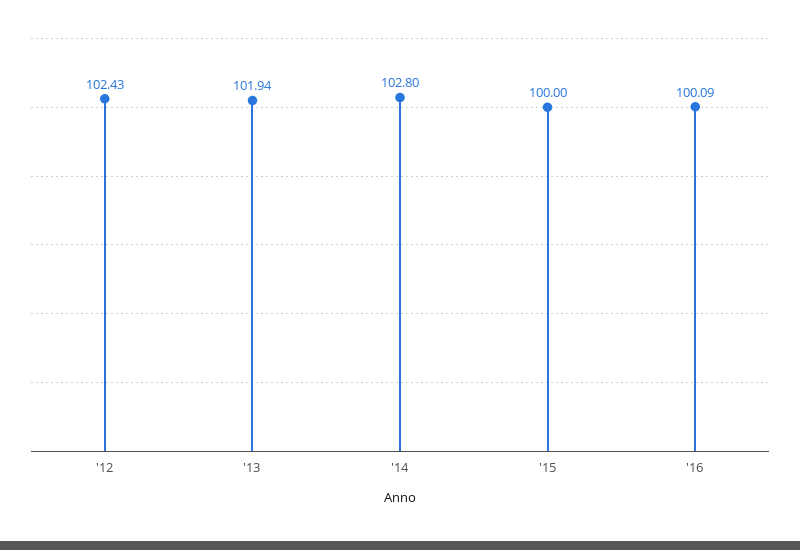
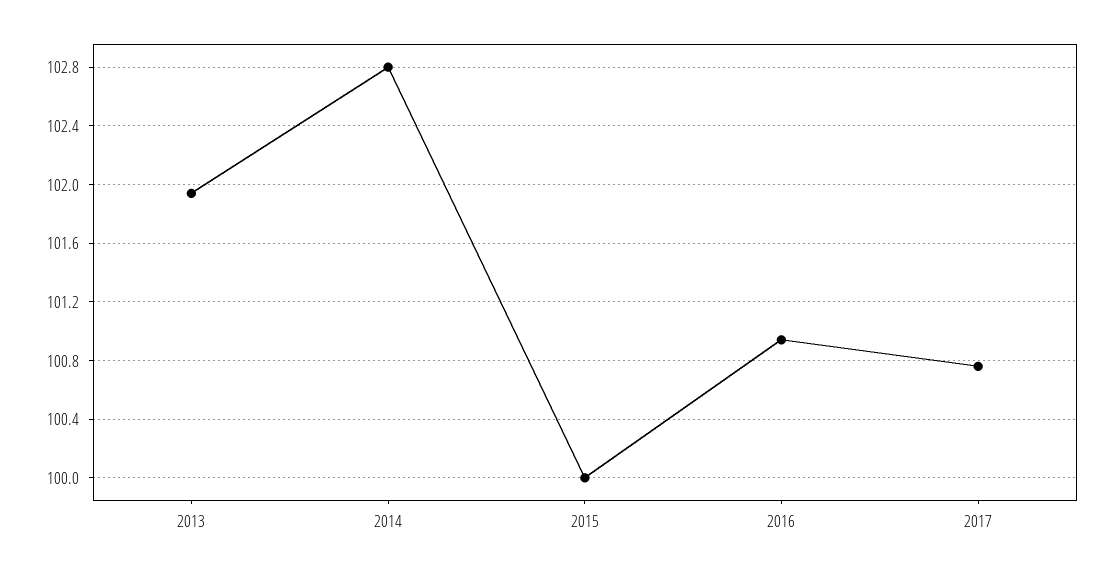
'12: 102.43 -> none
'16: 100.09 -> 100.95
2017: none -> 100.75

